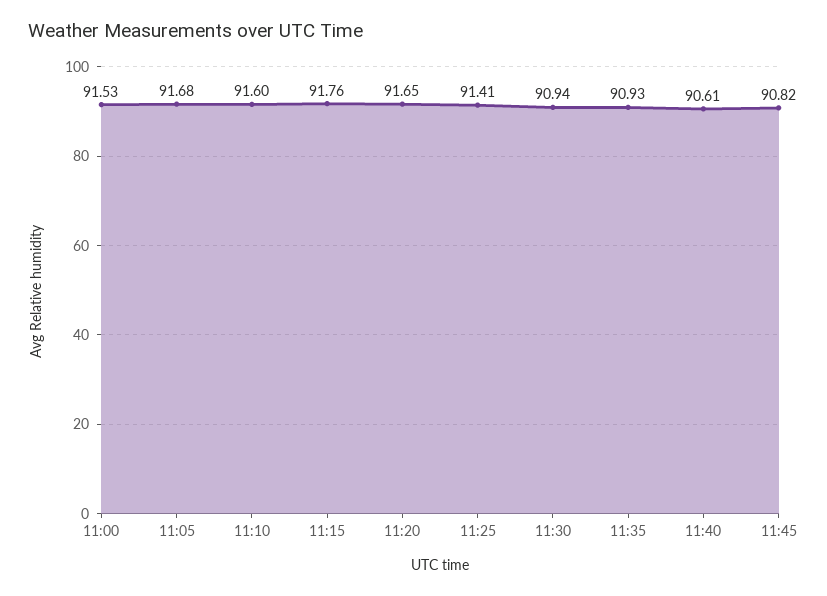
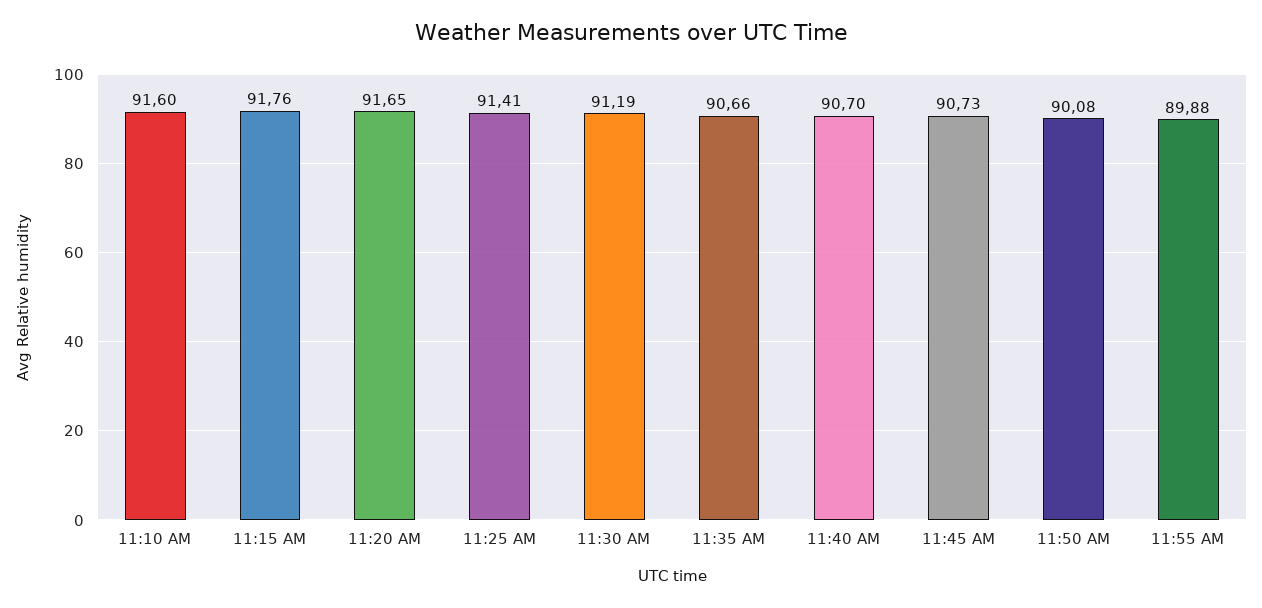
11:00: 91.53 -> none
11:05: 91.68 -> none
11:30: 90.94 -> 91.19
11:35: 90.93 -> 90.66
11:40: 90.61 -> 90.7
11:45: 90.82 -> 90.73
11:50 AM: none -> 90.08
11:55 AM: none -> 89.88

